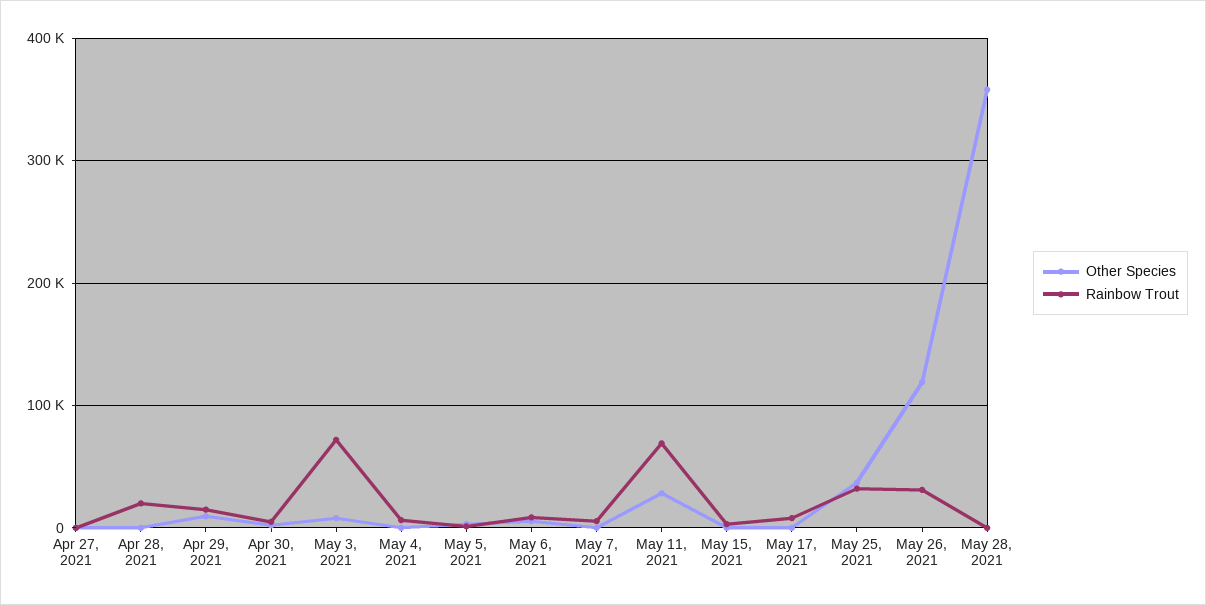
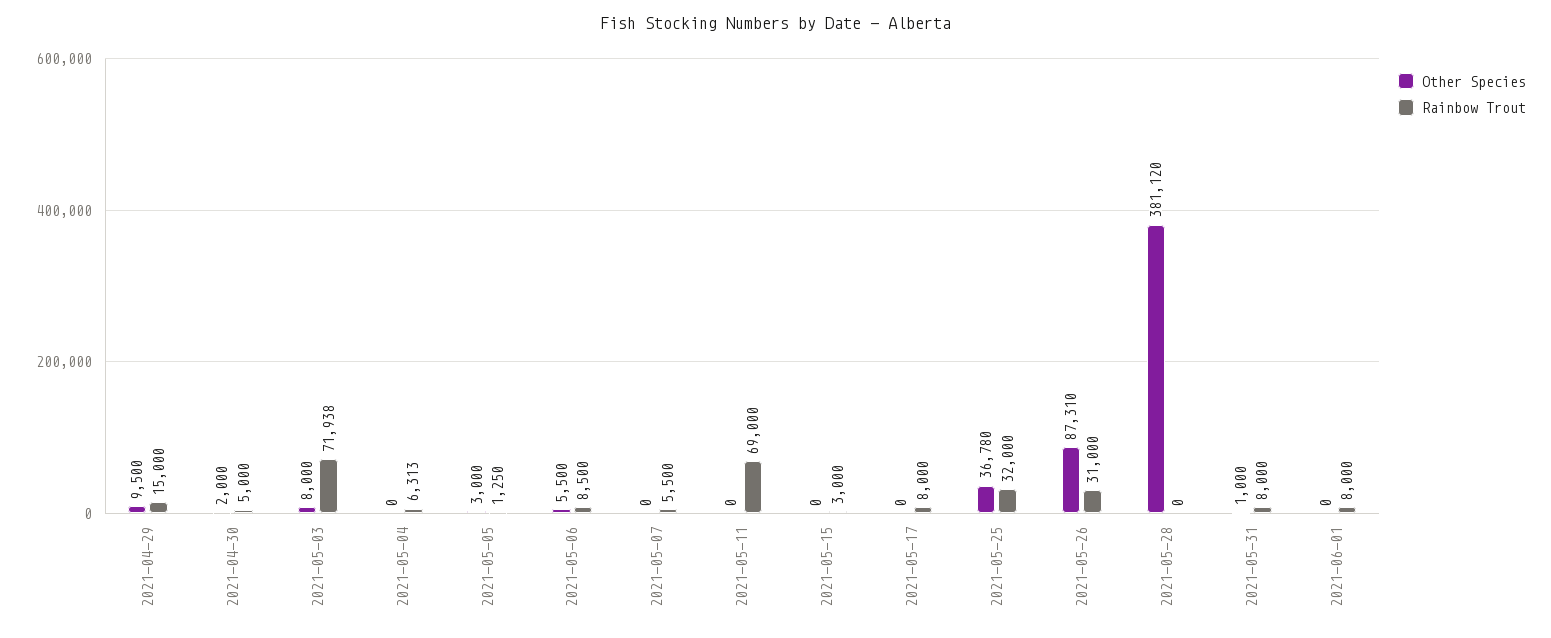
Other Species, Apr 27, 2021: 0 -> none
Rainbow Trout, Apr 27, 2021: 0 -> none
Other Species, Apr 28, 2021: 0 -> none
Rainbow Trout, Apr 28, 2021: 20000 -> none
Other Species, May 11, 2021: 30000 -> 0
Other Species, May 26, 2021: 120000 -> 87310
Other Species, May 28, 2021: 360000 -> 381120
Other Species, 2021-05-31: none -> 1000
Rainbow Trout, 2021-05-31: none -> 8000
Other Species, 2021-06-01: none -> 0
Rainbow Trout, 2021-06-01: none -> 8000

